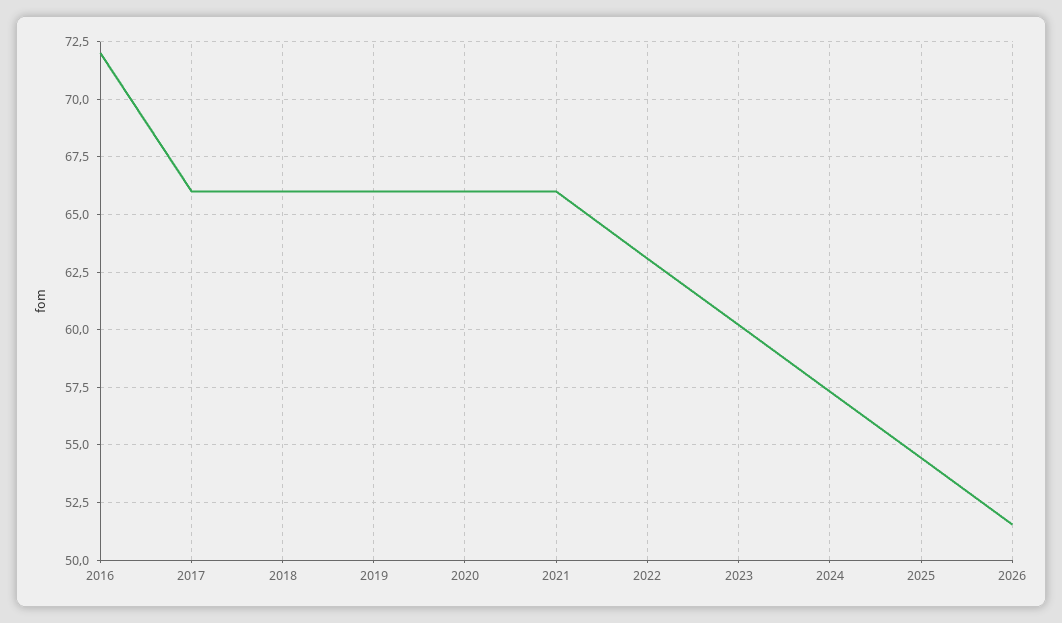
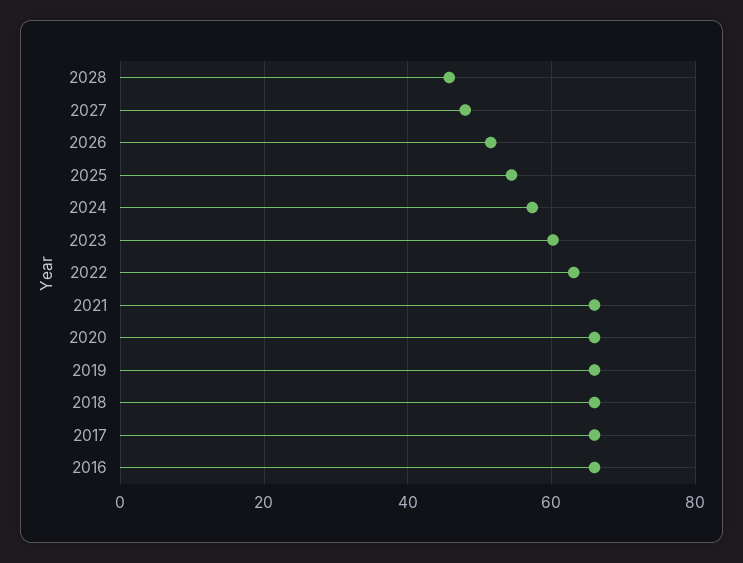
2016: 72 -> 66
2028: none -> 46
2027: none -> 48

